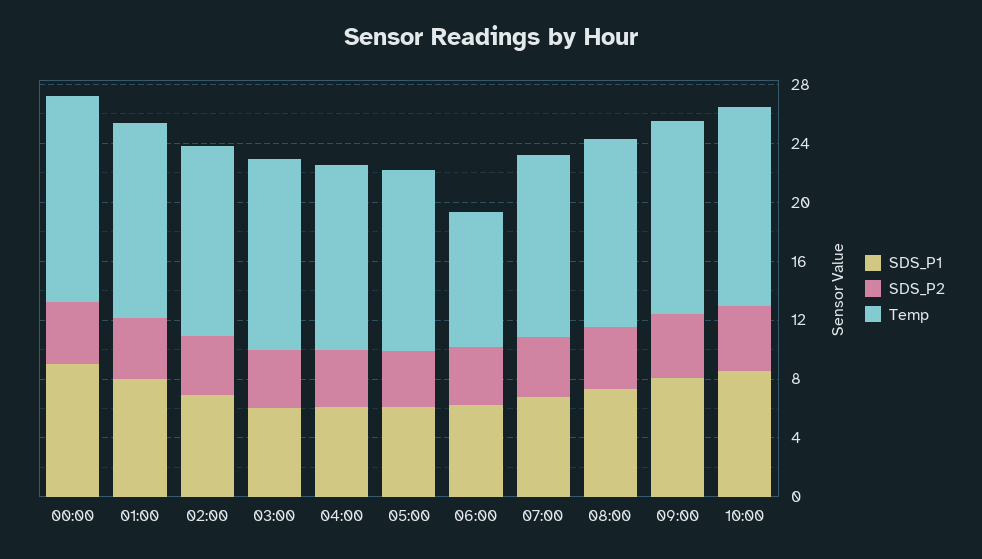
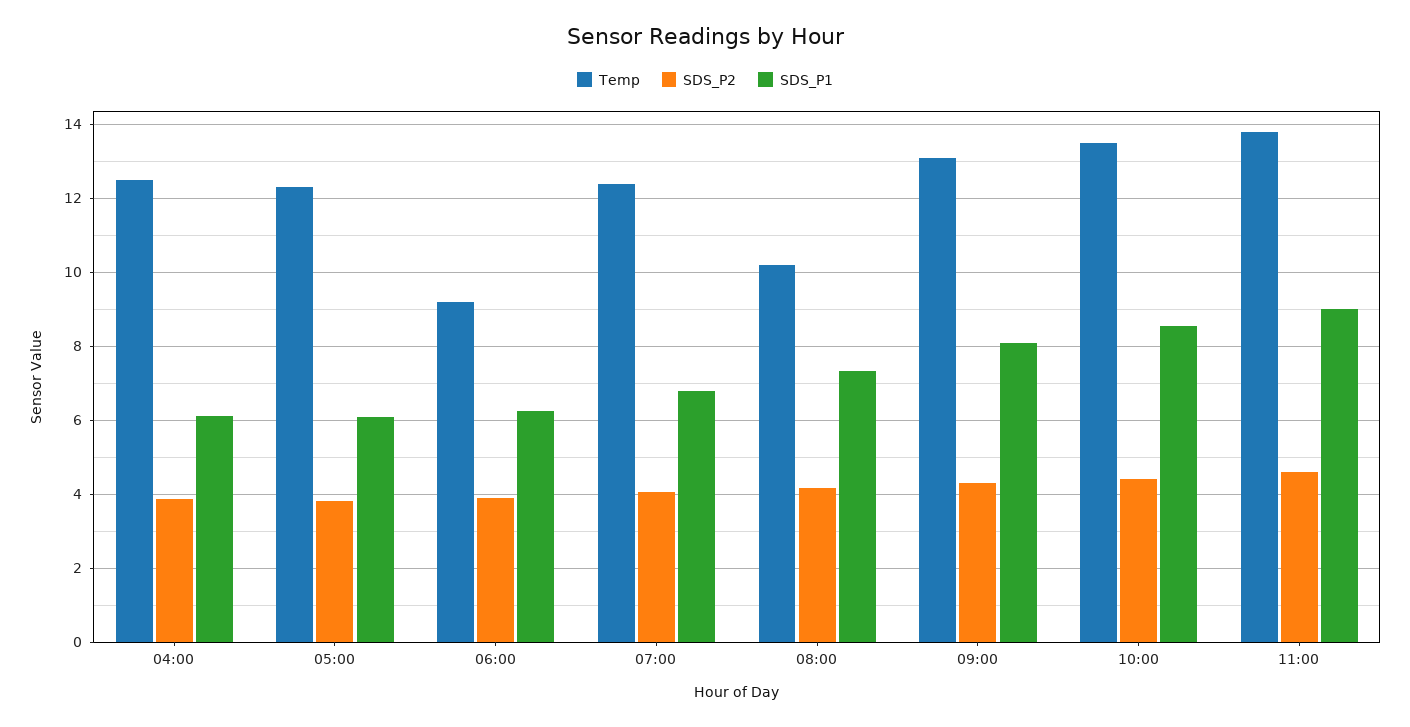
SDS_P1, 00:00: 9 -> none
SDS_P2, 00:00: 4 -> none
Temp, 00:00: 14 -> none
SDS_P1, 01:00: 8 -> none
SDS_P2, 01:00: 4 -> none
Temp, 01:00: 13 -> none
SDS_P1, 02:00: 7 -> none
SDS_P2, 02:00: 4 -> none
Temp, 02:00: 13 -> none
SDS_P1, 03:00: 6 -> none
SDS_P2, 03:00: 4 -> none
Temp, 03:00: 13 -> none
Temp, 08:00: 13 -> 10.2
Temp, 11:00: none -> 13.8
SDS_P2, 11:00: none -> 4.6
SDS_P1, 11:00: none -> 9

